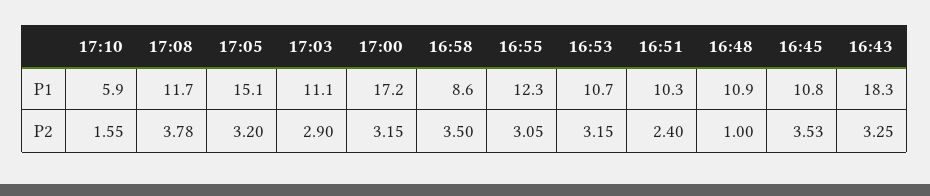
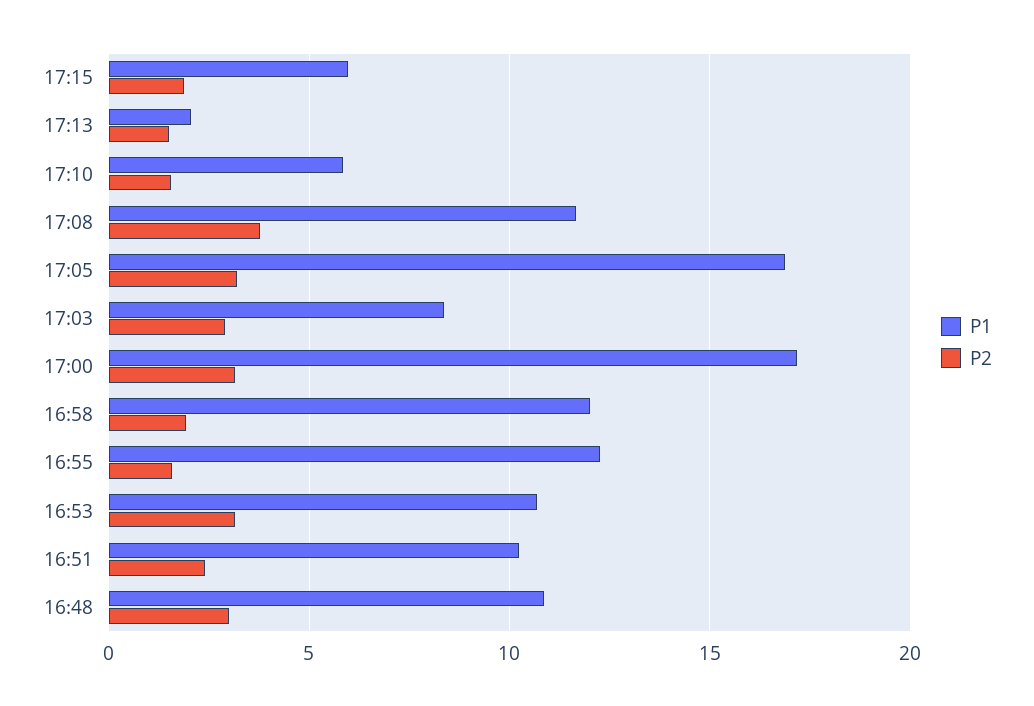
P1, 17:05: 15.1 -> 17
P1, 17:03: 11.1 -> 8.5
P1, 16:58: 8.6 -> 12
P1, 16:45: 10.8 -> none
P1, 16:43: 18.3 -> none
P2, 16:58: 3.5 -> 2
P2, 16:55: 3.05 -> 1.5
P2, 16:48: 1 -> 3
P2, 16:45: 3.53 -> none
P2, 16:43: 3.25 -> none
P1, 17:15: none -> 6
P2, 17:15: none -> 2
P1, 17:13: none -> 2
P2, 17:13: none -> 1.5

